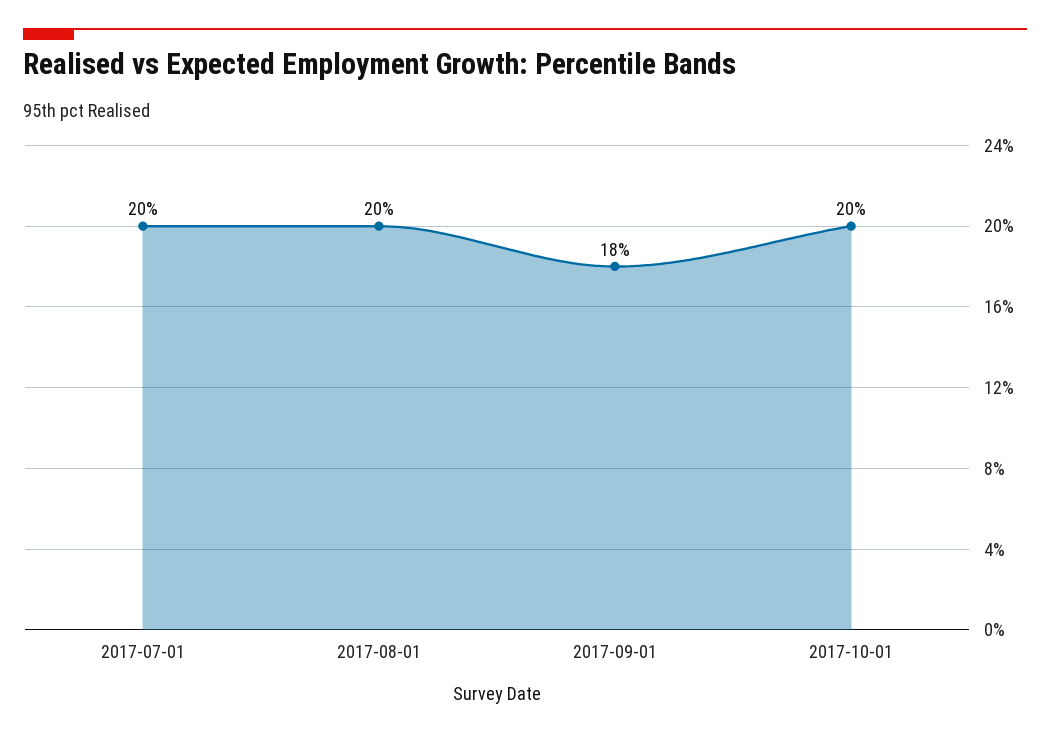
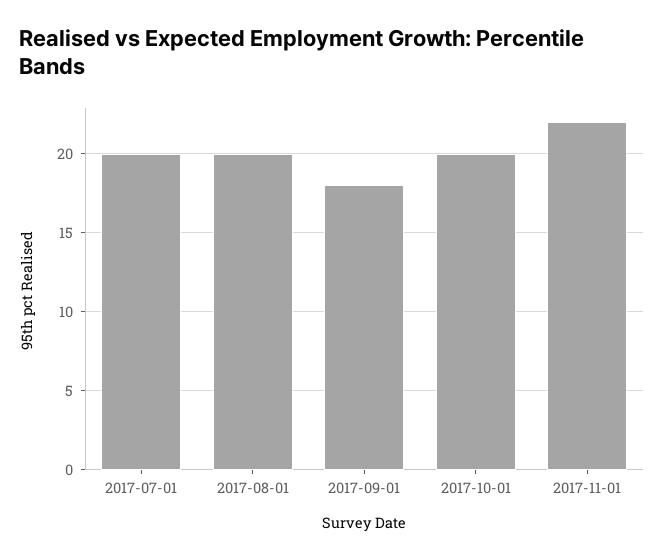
2017-11-01: none -> 22

